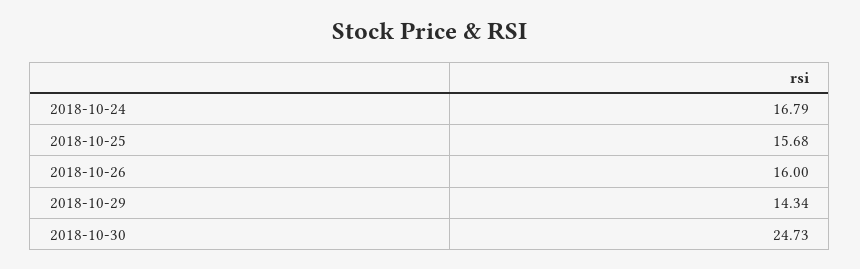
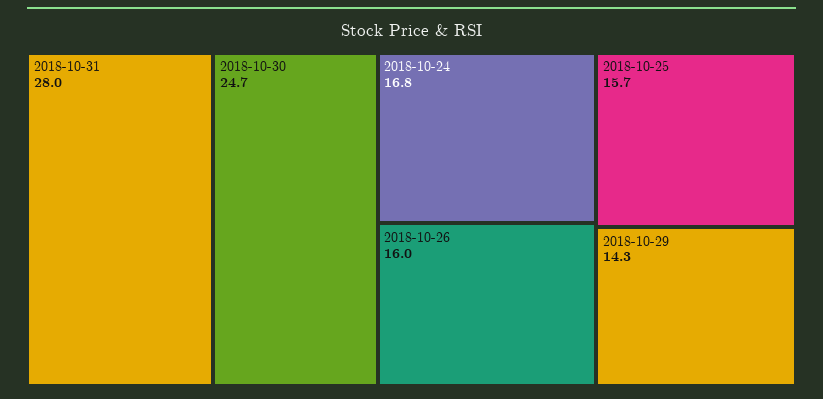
2018-10-31: none -> 28

